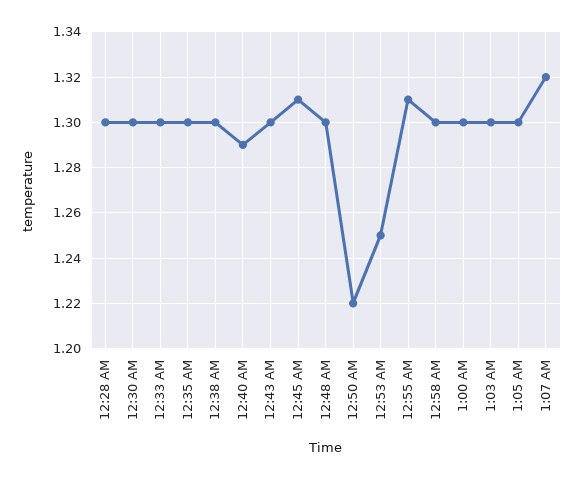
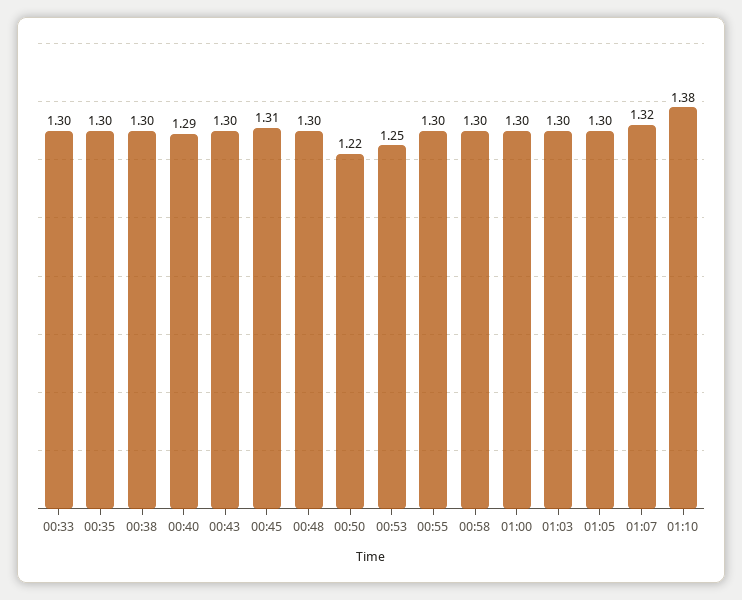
12:28 AM: 1.3 -> none
12:30 AM: 1.3 -> none
12:55 AM: 1.31 -> 1.3
01:10: none -> 1.38

